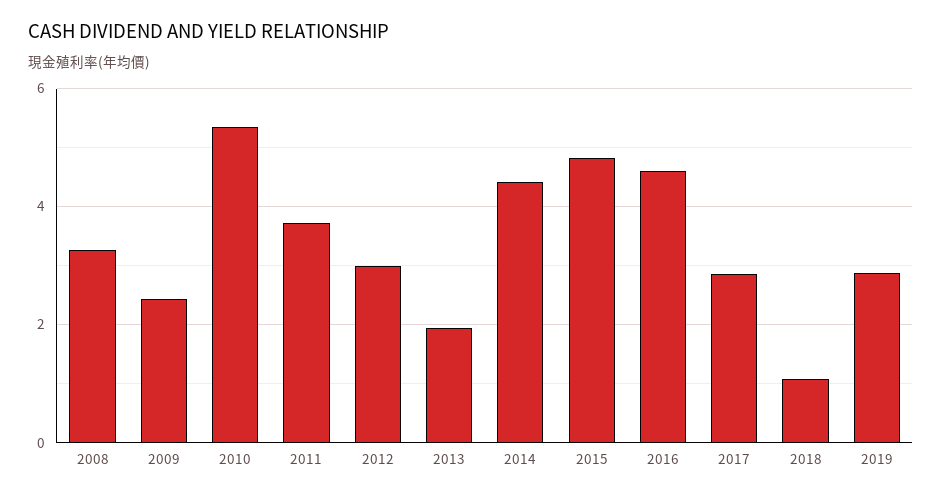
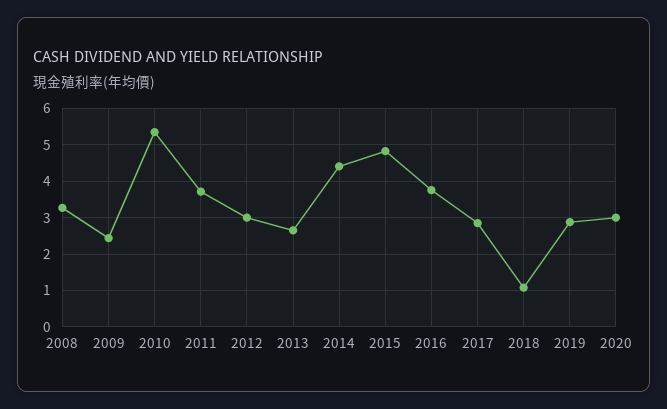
2013: 2 -> 2.6
2016: 4.6 -> 3.8
2020: none -> 3

